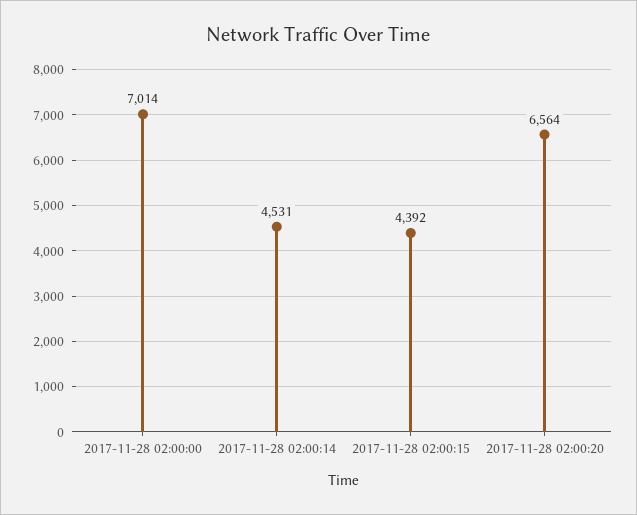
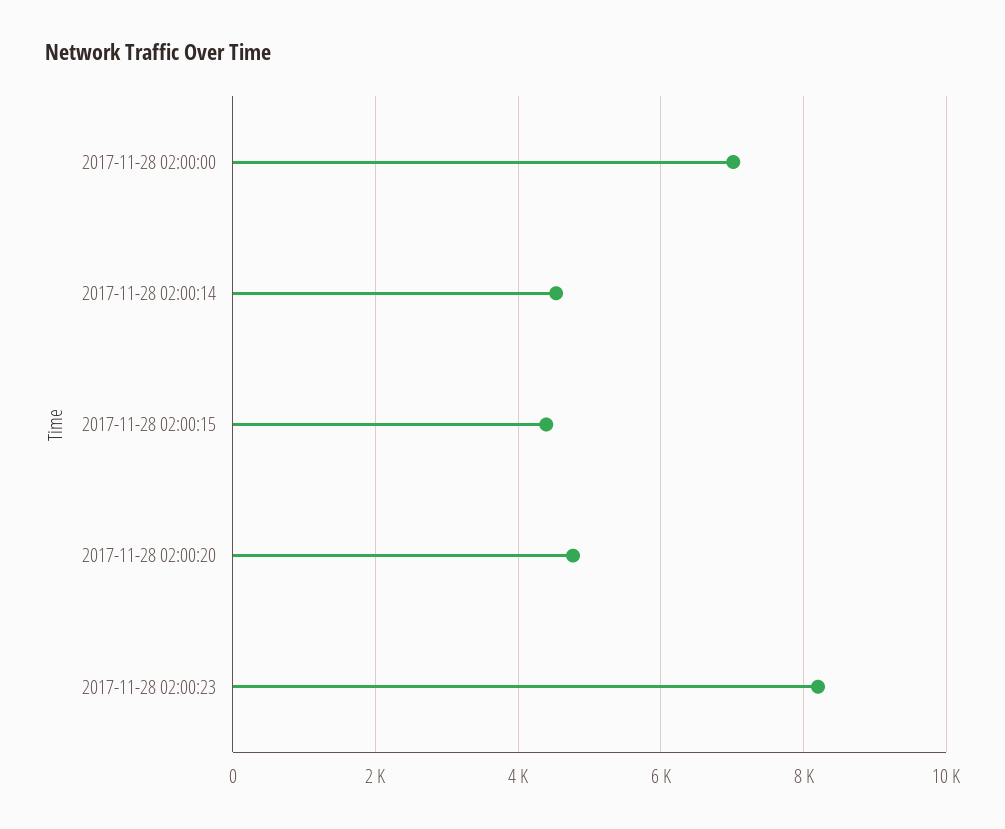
2017-11-28 02:00:20: 6564 -> 4800
2017-11-28 02:00:23: none -> 8200

